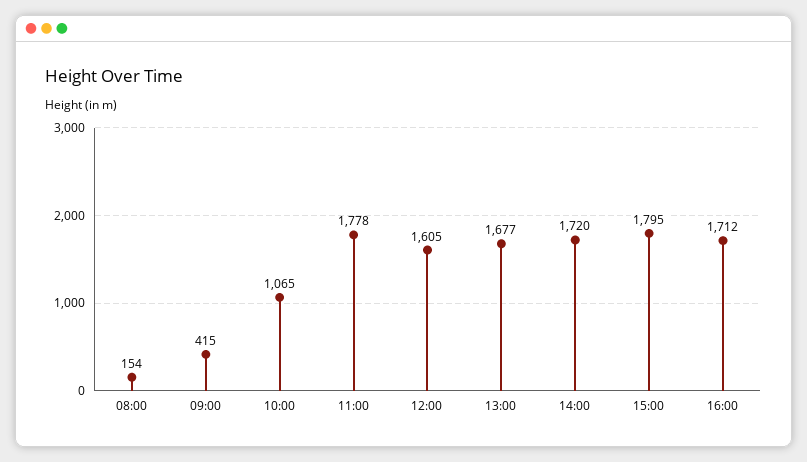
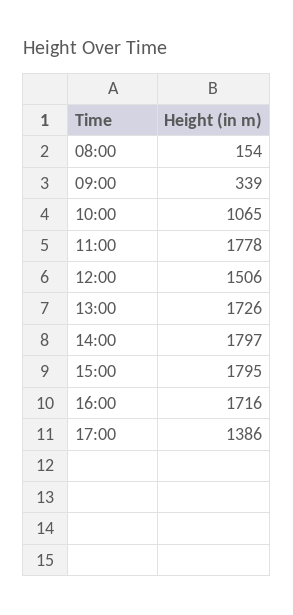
09:00: 415 -> 339
12:00: 1605 -> 1506
13:00: 1677 -> 1726
14:00: 1720 -> 1797
16:00: 1712 -> 1716
17:00: none -> 1386

